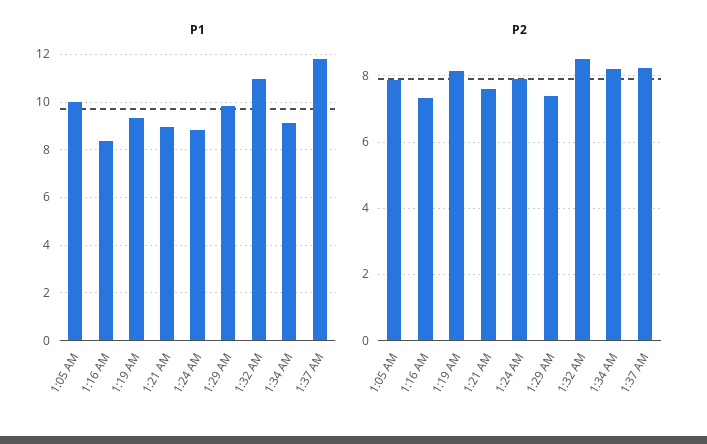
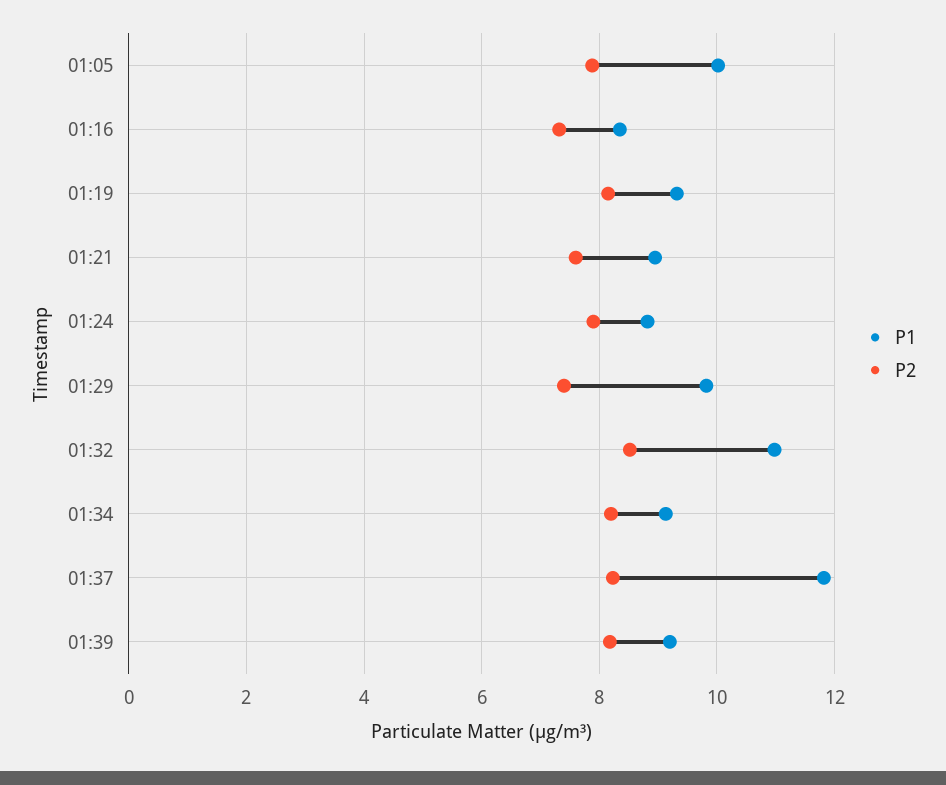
P1, 01:39: none -> 9.2
P2, 01:39: none -> 8.2

